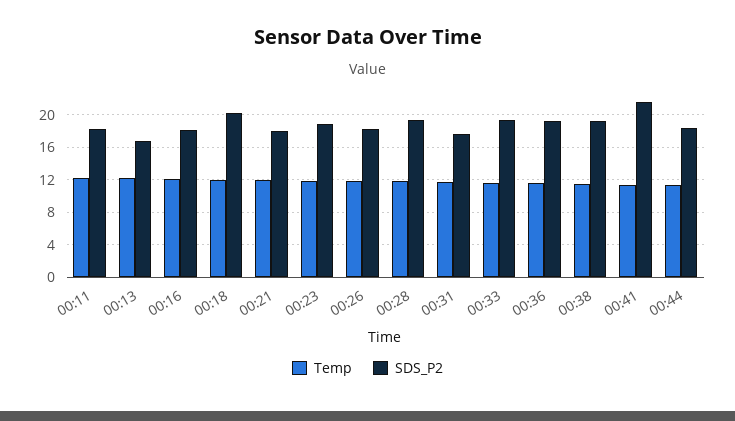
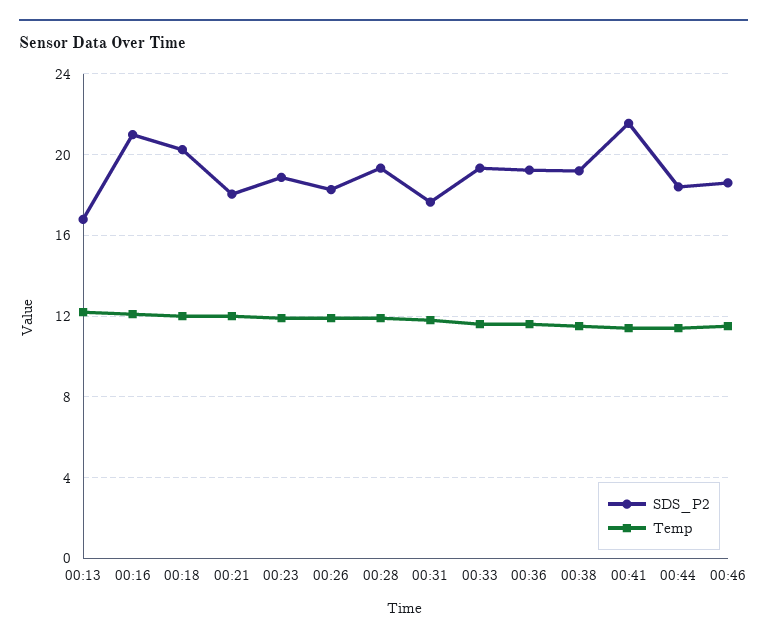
Temp, 00:11: 12 -> none
SDS_P2, 00:11: 18 -> none
SDS_P2, 00:16: 18 -> 21
SDS_P2, 00:46: none -> 18.5
Temp, 00:46: none -> 11.5

